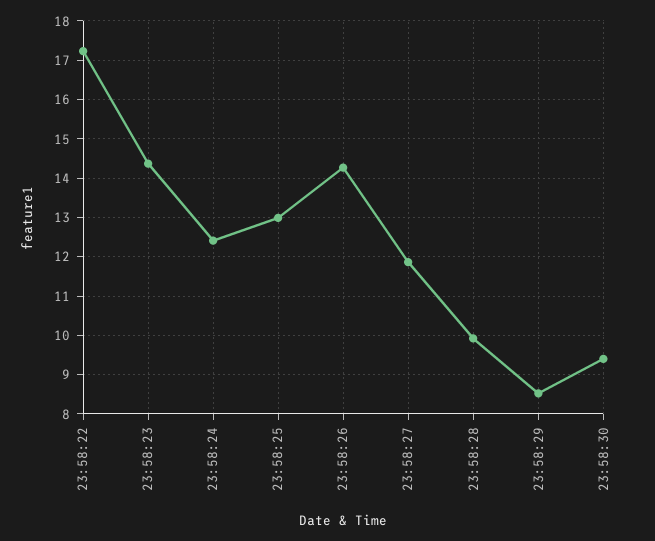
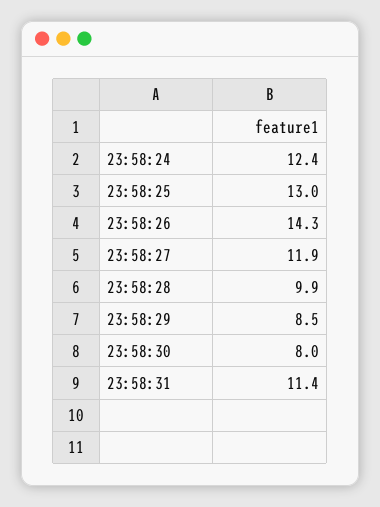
23:58:22: 17.2 -> none
23:58:23: 14.4 -> none
23:58:30: 9.4 -> 8
23:58:31: none -> 11.4

